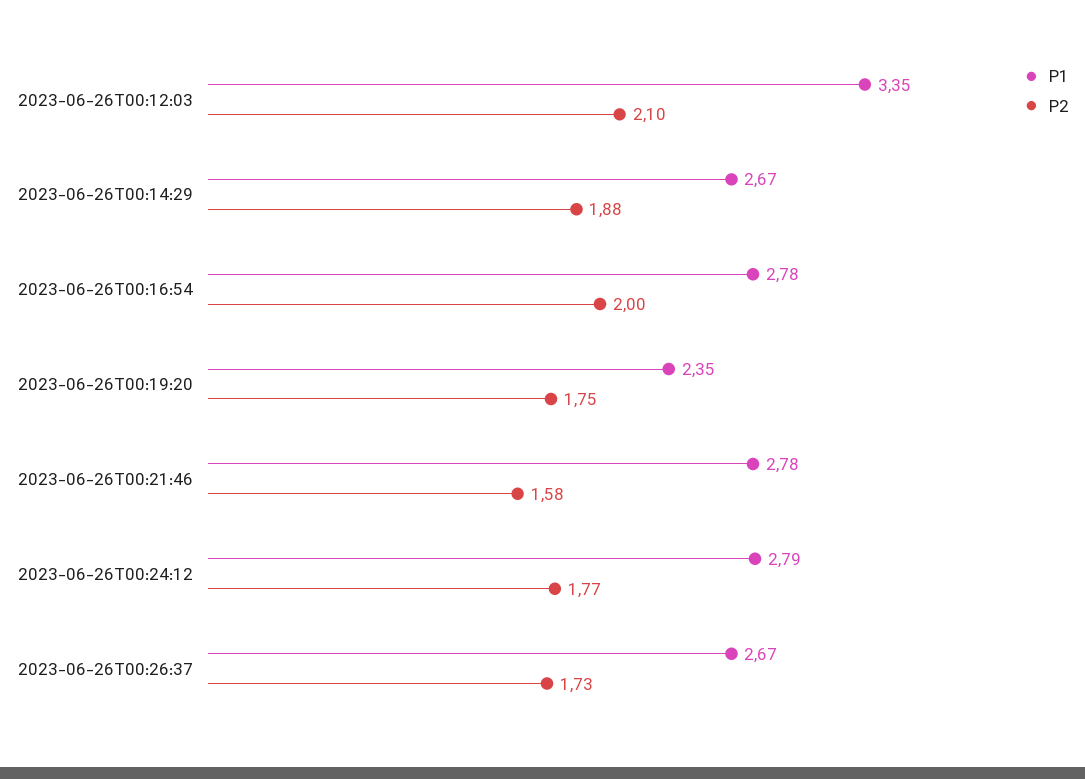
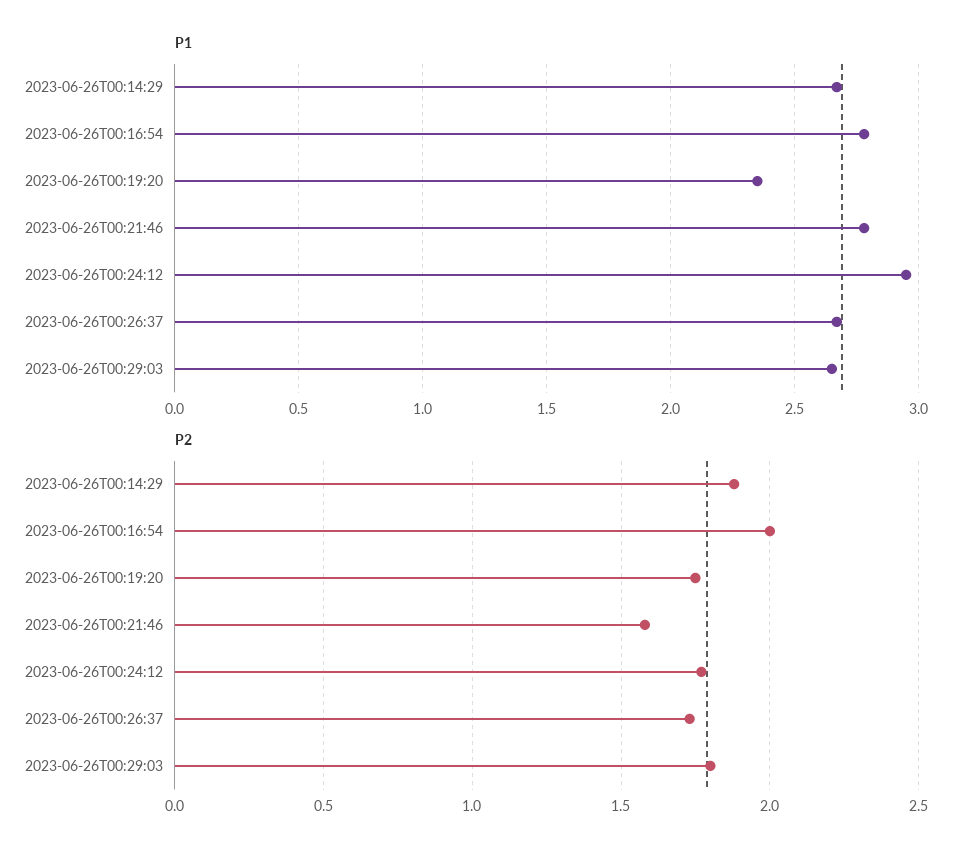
P1, 2023-06-26T00:12:03: 3.35 -> none
P2, 2023-06-26T00:12:03: 2.1 -> none
P1, 2023-06-26T00:24:12: 2.79 -> 2.95
P1, 2023-06-26T00:29:03: none -> 2.65
P2, 2023-06-26T00:29:03: none -> 1.8

